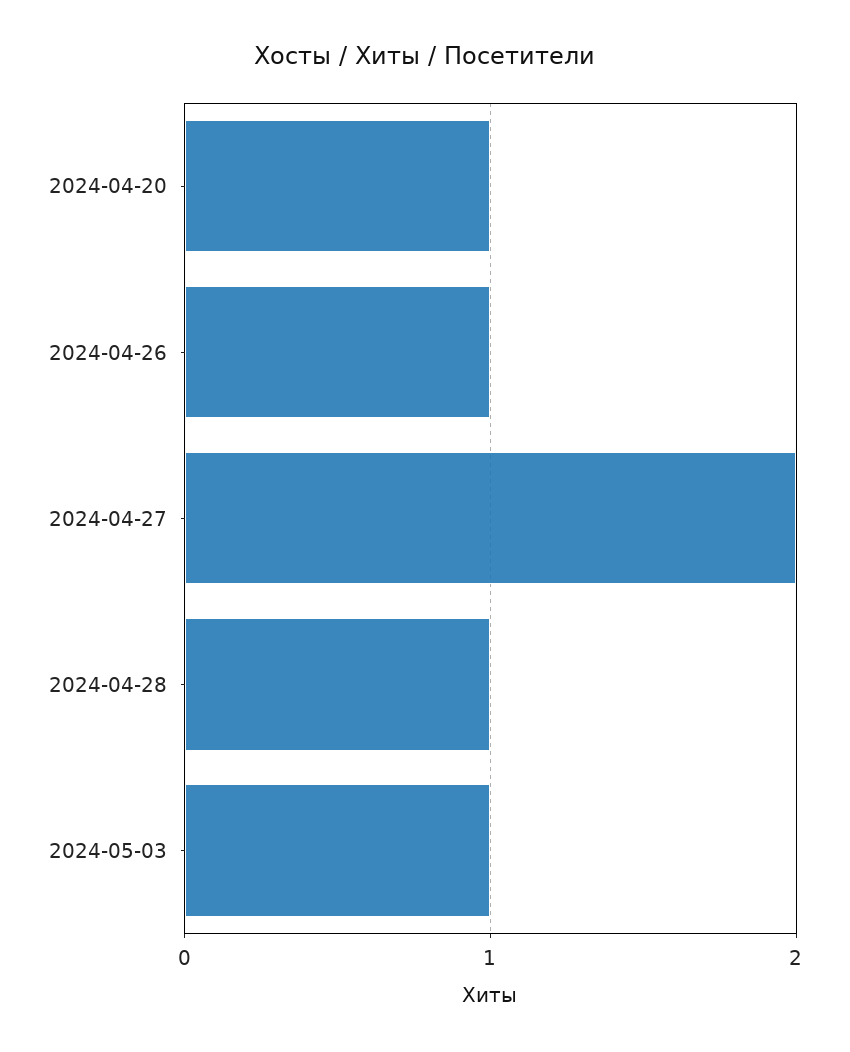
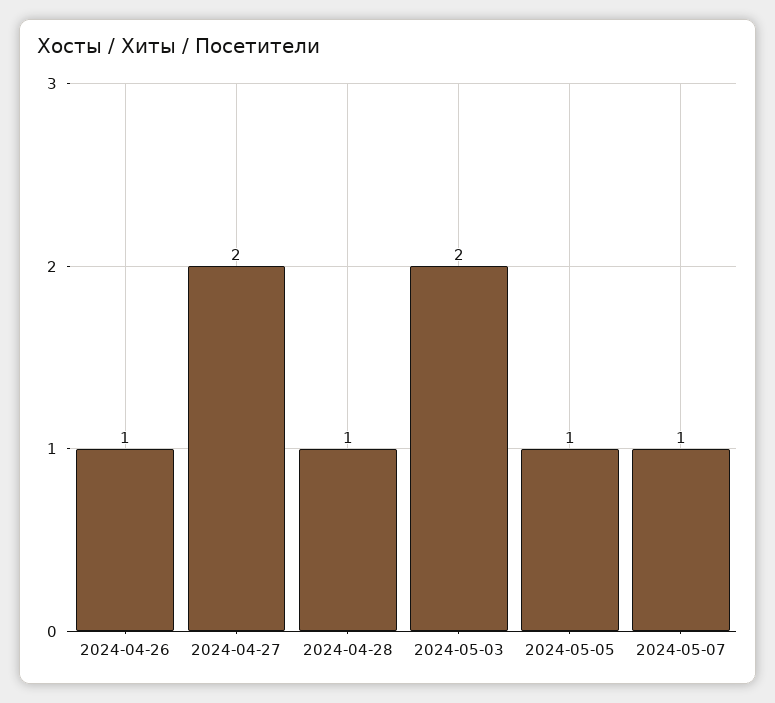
2024-04-20: 1 -> none
2024-05-03: 1 -> 2
2024-05-05: none -> 1
2024-05-07: none -> 1

